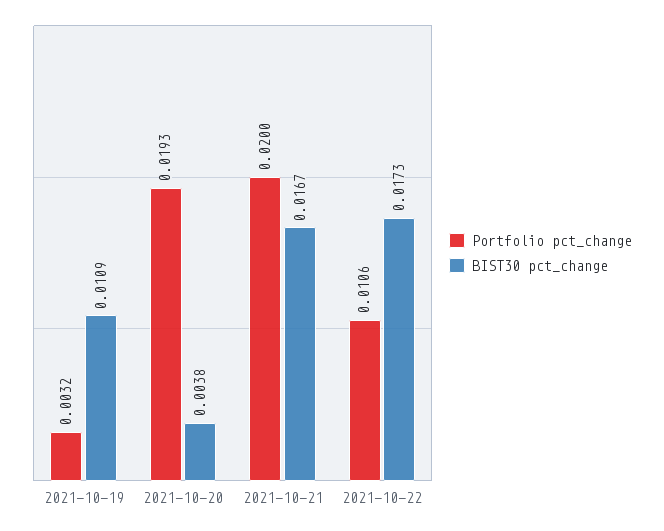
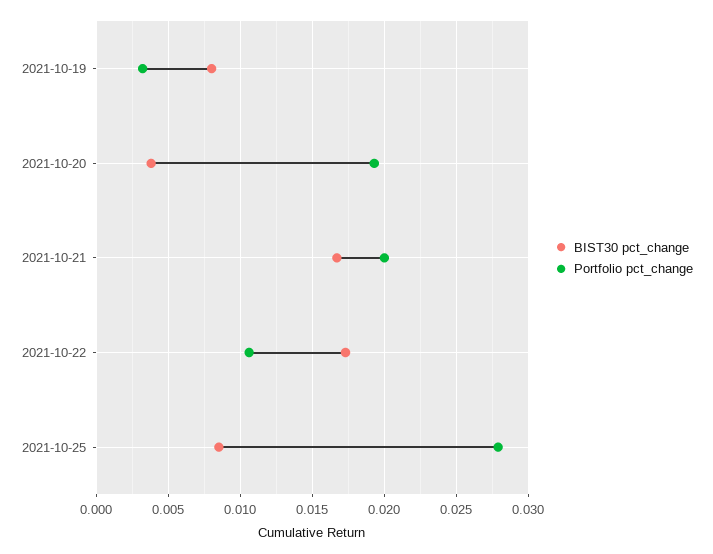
BIST30 pct_change, 2021-10-19: 0.0109 -> 0.008
BIST30 pct_change, 2021-10-25: none -> 0.0085
Portfolio pct_change, 2021-10-25: none -> 0.028

